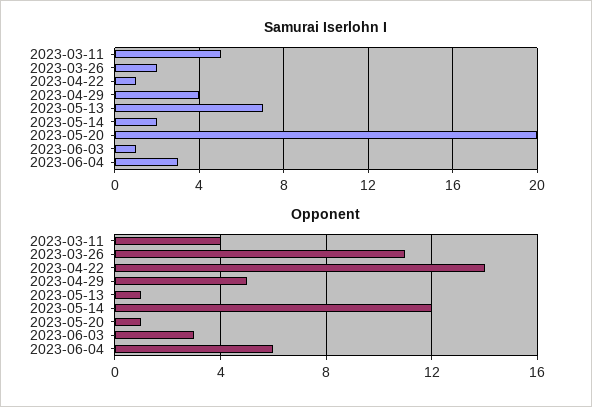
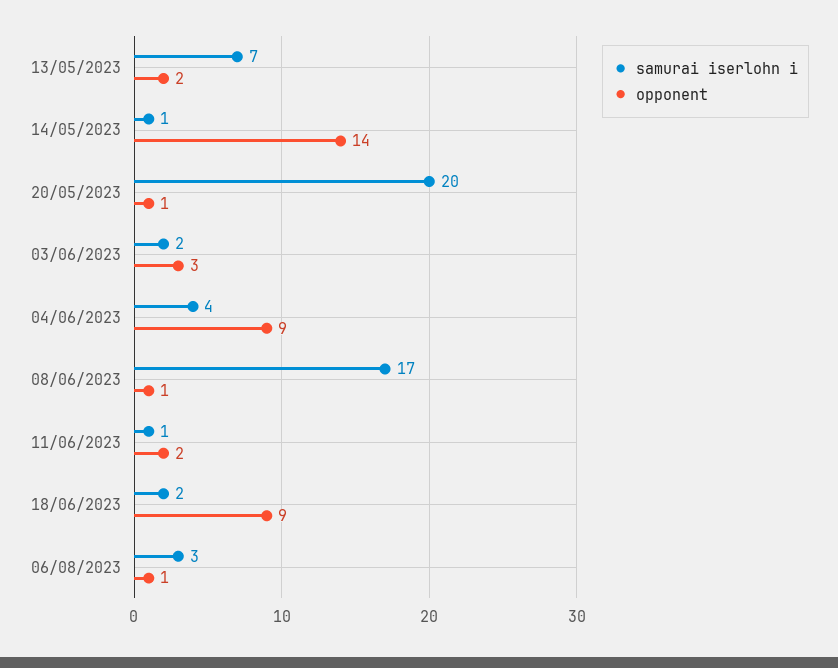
Samurai Iserlohn I, 2023-03-11: 5 -> none
Samurai Iserlohn I, 2023-03-26: 2 -> none
Samurai Iserlohn I, 2023-04-22: 1 -> none
Samurai Iserlohn I, 2023-04-29: 4 -> none
Samurai Iserlohn I, 2023-05-14: 2 -> 1
Samurai Iserlohn I, 2023-06-03: 1 -> 2
Samurai Iserlohn I, 2023-06-04: 3 -> 4
Opponent, 2023-03-11: 4 -> none
Opponent, 2023-03-26: 11 -> none
Opponent, 2023-04-22: 14 -> none
Opponent, 2023-04-29: 5 -> none
Opponent, 2023-05-13: 1 -> 2
Opponent, 2023-05-14: 12 -> 14
Opponent, 2023-06-04: 6 -> 9
Samurai Iserlohn I, 08/06/2023: none -> 17
Opponent, 08/06/2023: none -> 1
Samurai Iserlohn I, 11/06/2023: none -> 1
Opponent, 11/06/2023: none -> 2
Samurai Iserlohn I, 18/06/2023: none -> 2
Opponent, 18/06/2023: none -> 9
Samurai Iserlohn I, 06/08/2023: none -> 3
Opponent, 06/08/2023: none -> 1

